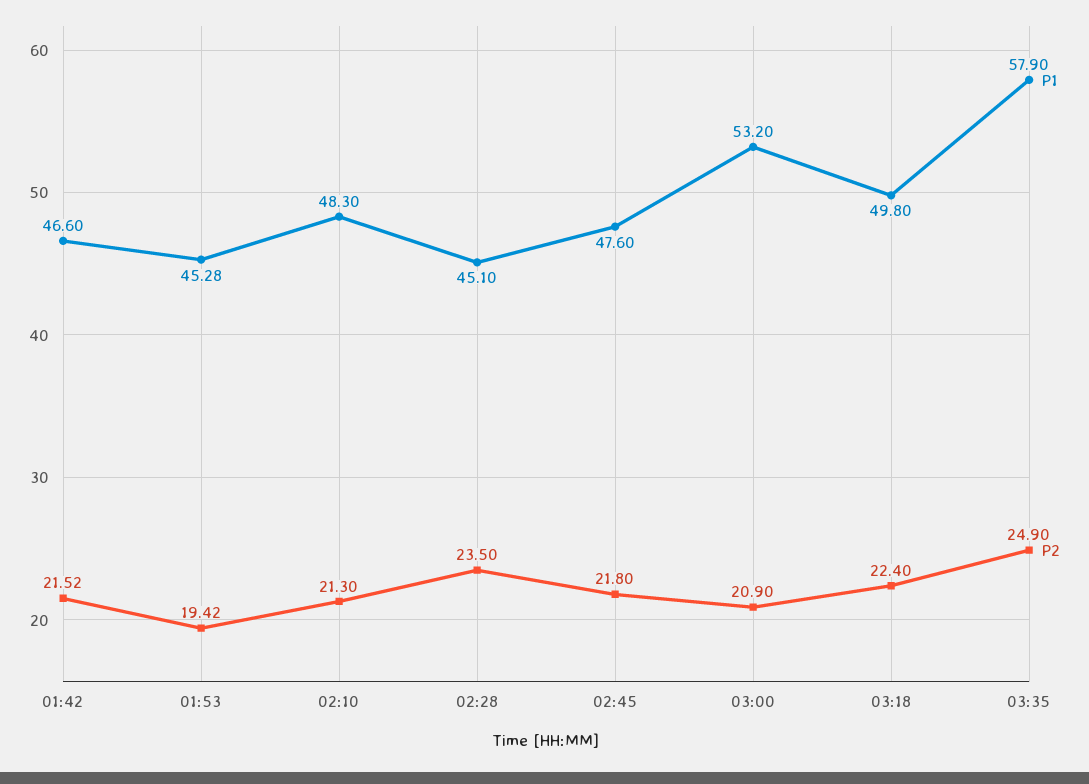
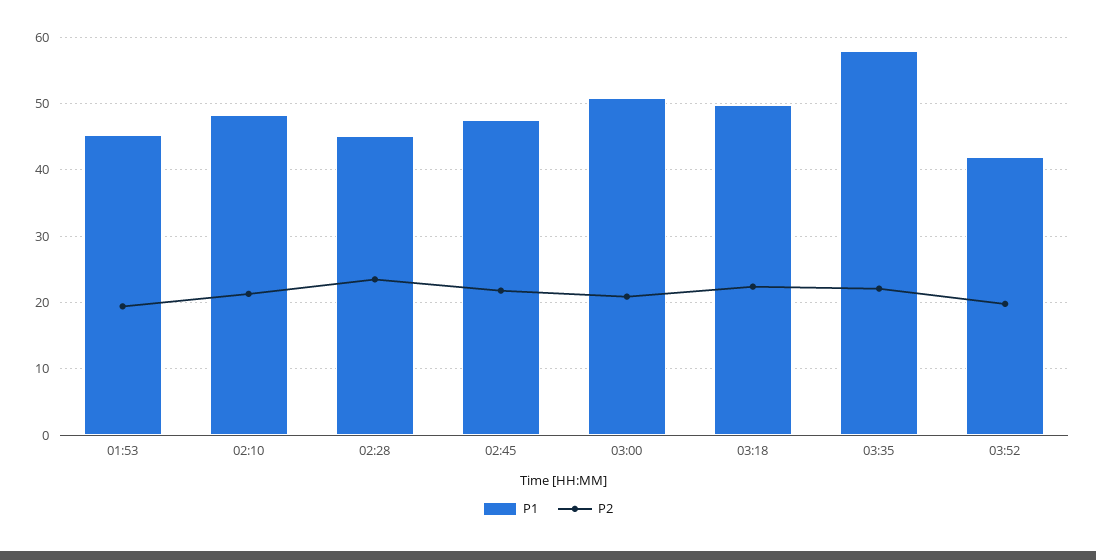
P1, 01:42: 46.6 -> none
P2, 01:42: 21.52 -> none
P1, 03:00: 53.2 -> 51
P2, 03:35: 24.9 -> 22
P1, 03:52: none -> 42
P2, 03:52: none -> 20

